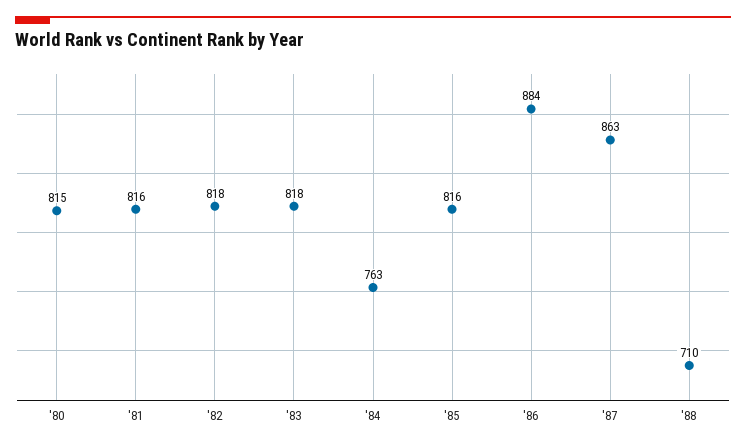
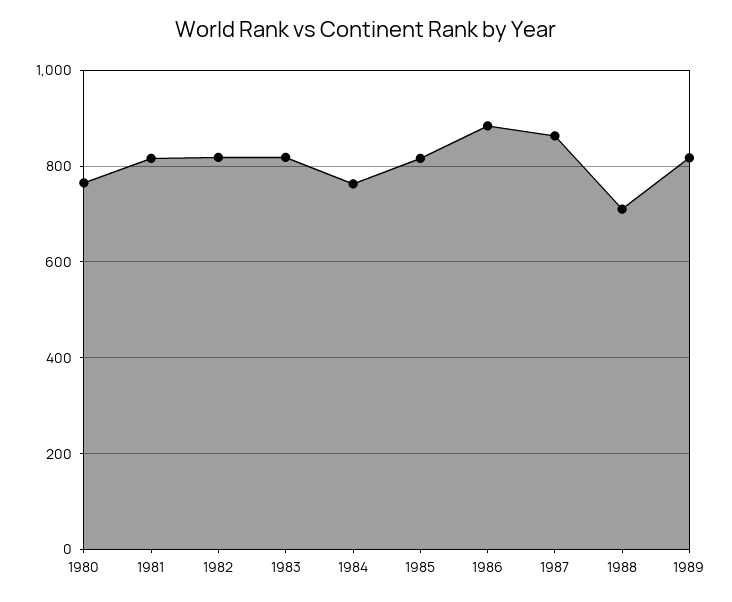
'80: 815 -> 760
1989: none -> 820

